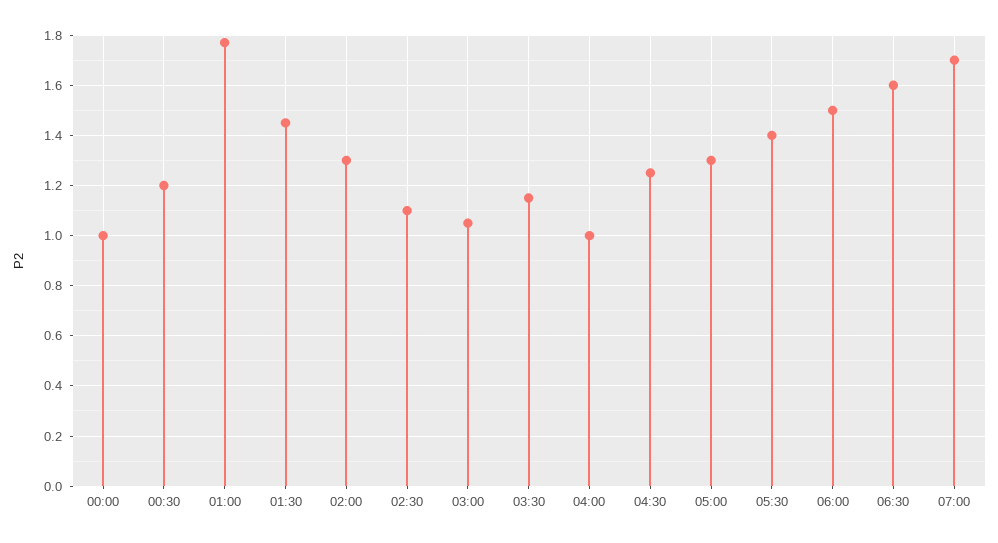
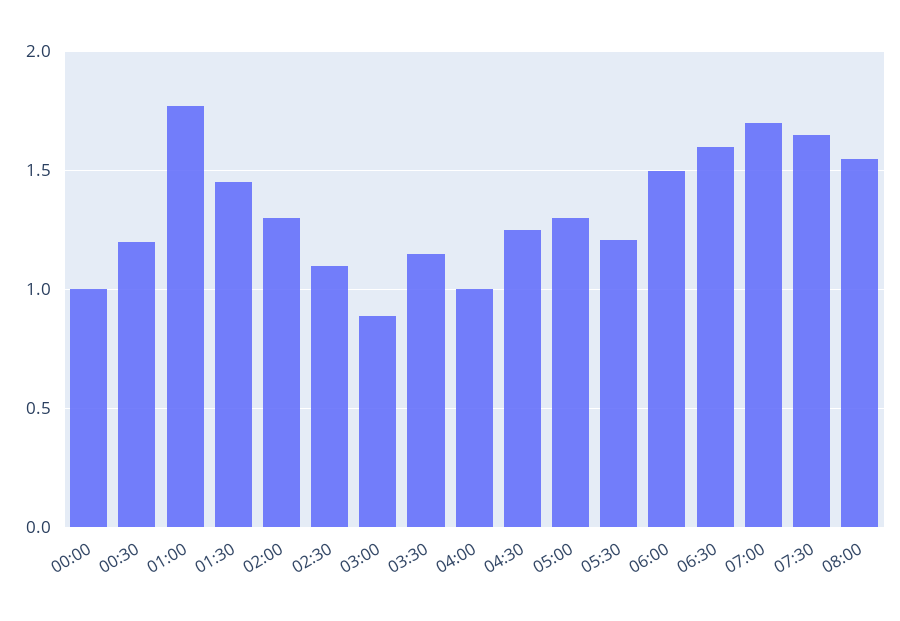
03:00: 1.05 -> 0.9
05:30: 1.4 -> 1.2
07:30: none -> 1.65
08:00: none -> 1.55

